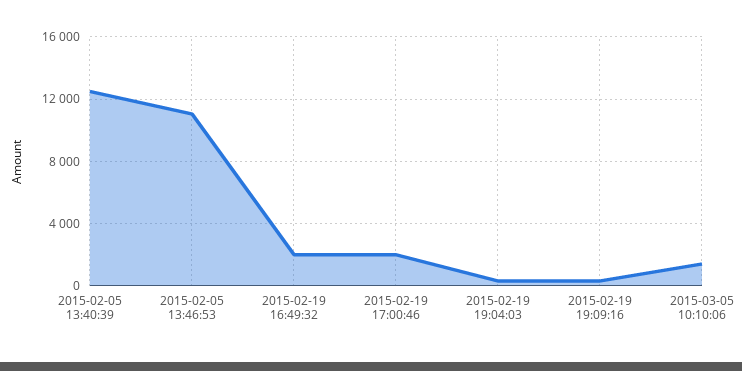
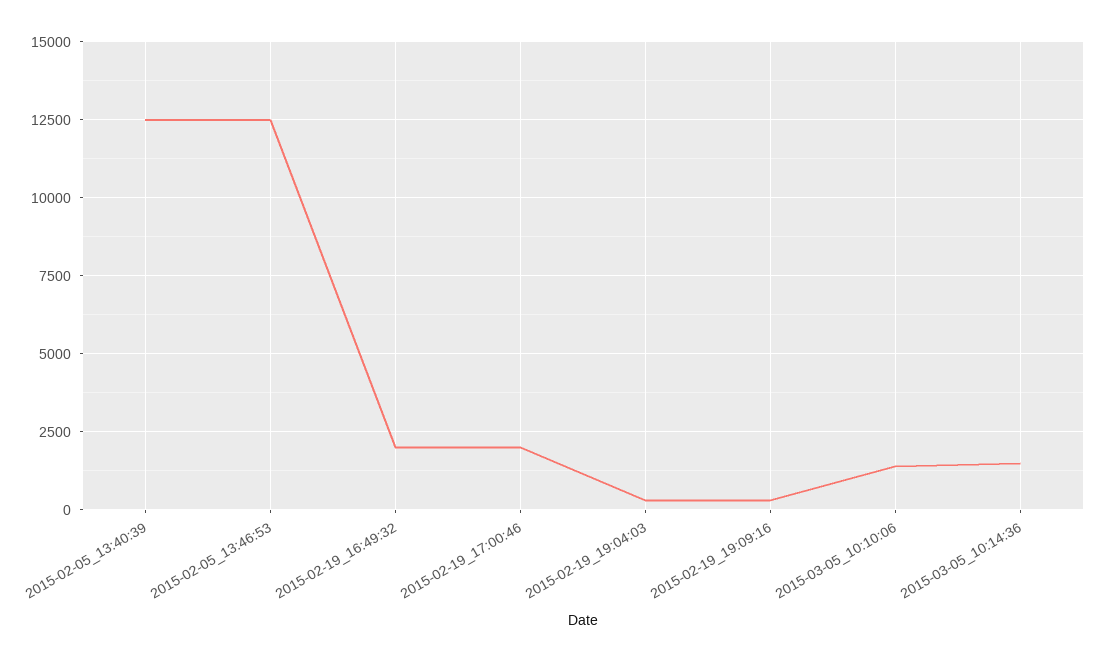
2015-02-05 13:46:53: 11000 -> 12500
2015-03-05_10:14:36: none -> 1500

